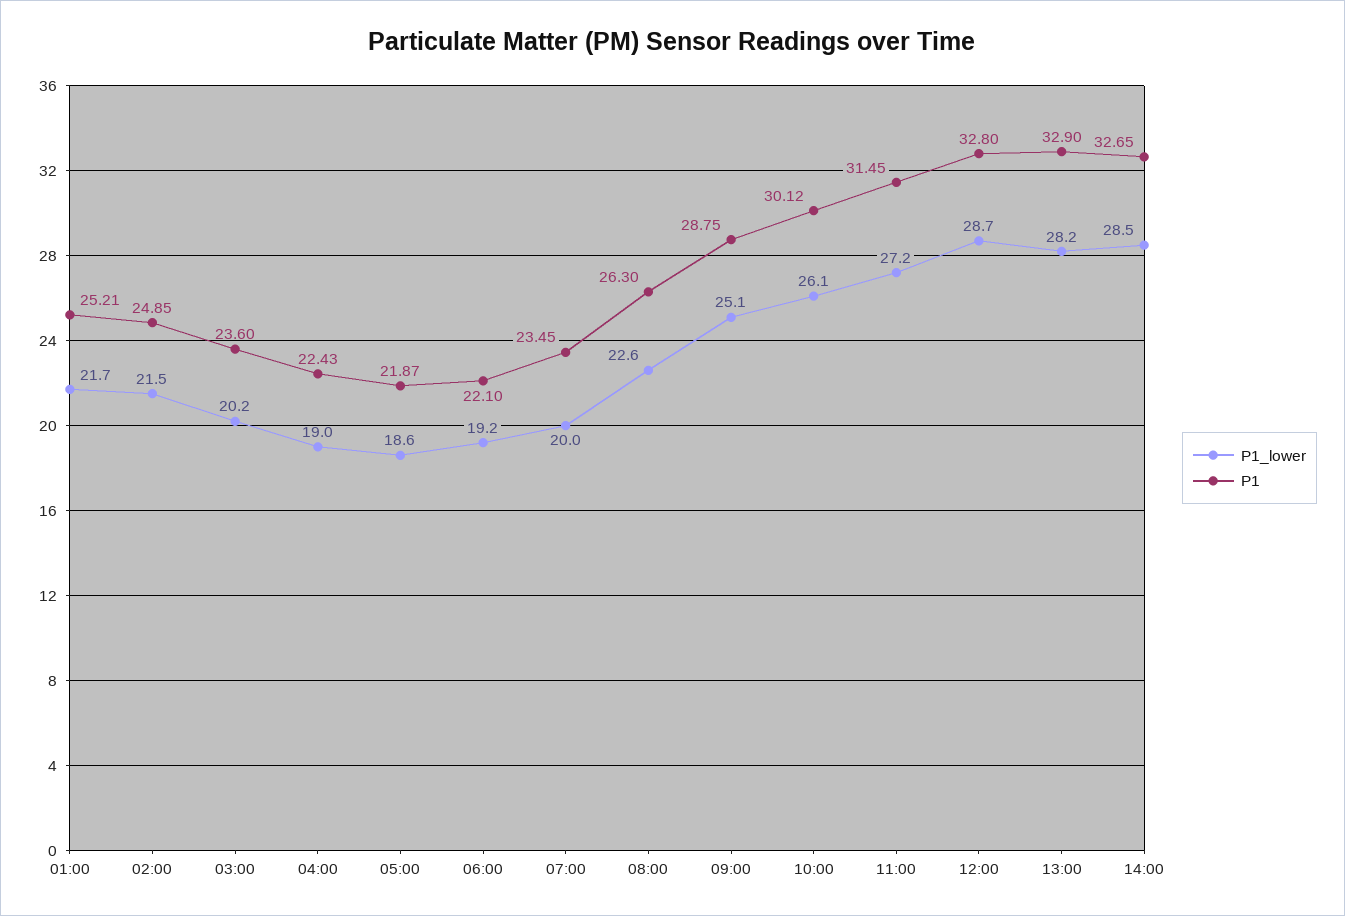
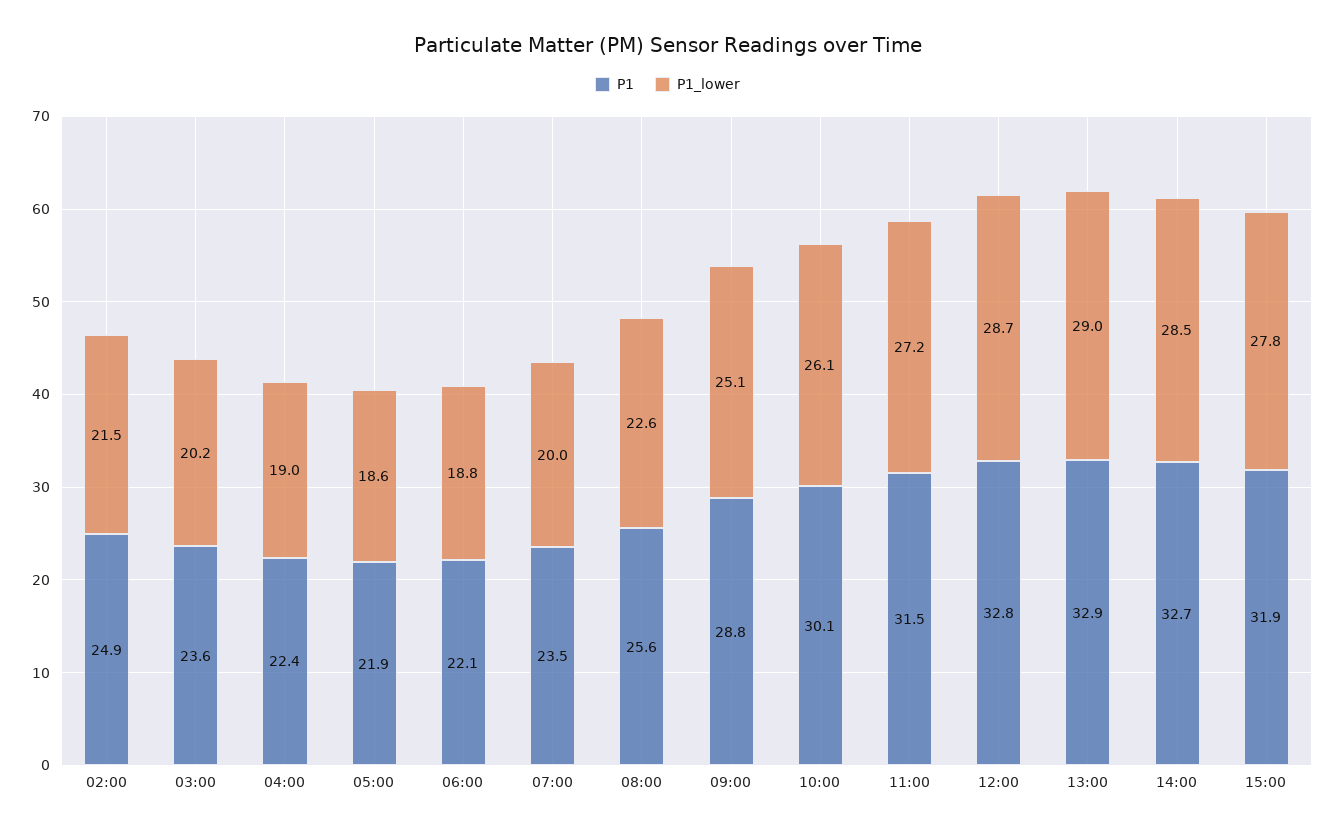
P1_lower, 01:00: 21.7 -> none
P1, 01:00: 25.21 -> none
P1_lower, 06:00: 19.2 -> 18.8
P1, 08:00: 26.3 -> 25.6
P1_lower, 13:00: 28.2 -> 29
P1, 15:00: none -> 31.9
P1_lower, 15:00: none -> 27.8

